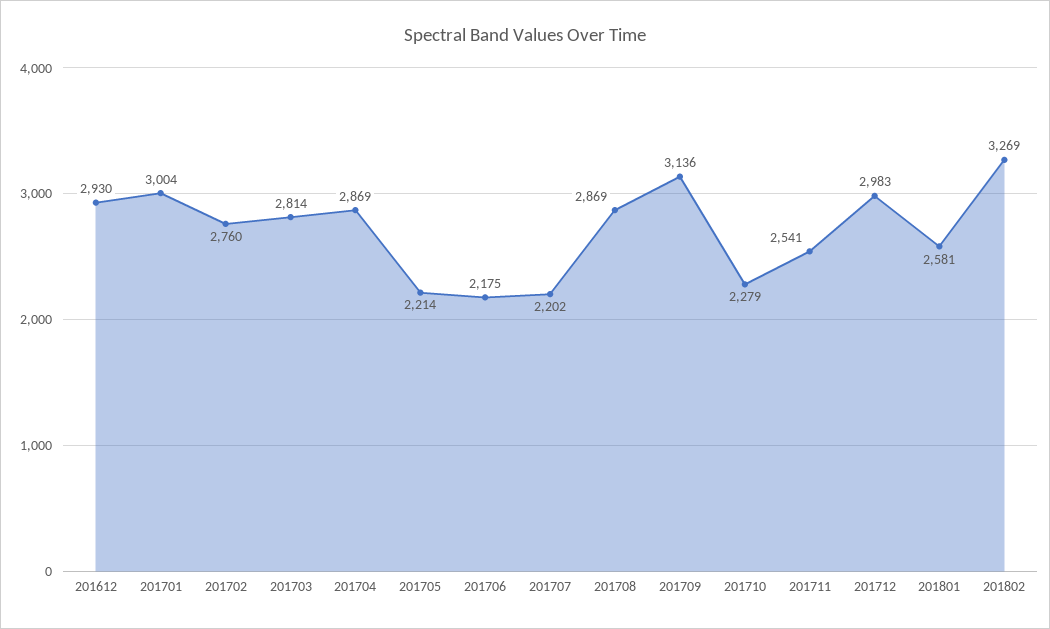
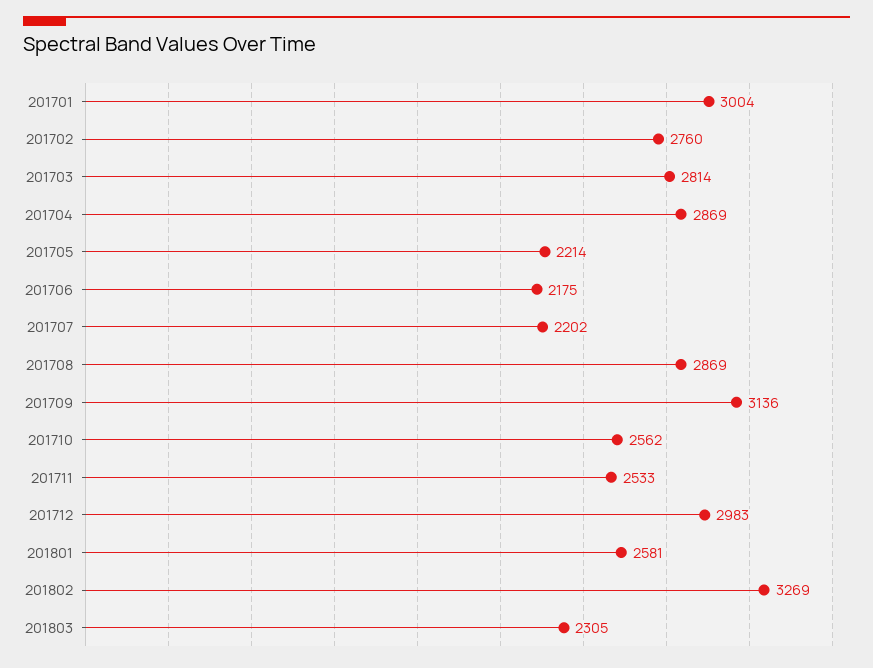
201612: 2930 -> none
201710: 2279 -> 2562
201711: 2541 -> 2533
201803: none -> 2305

